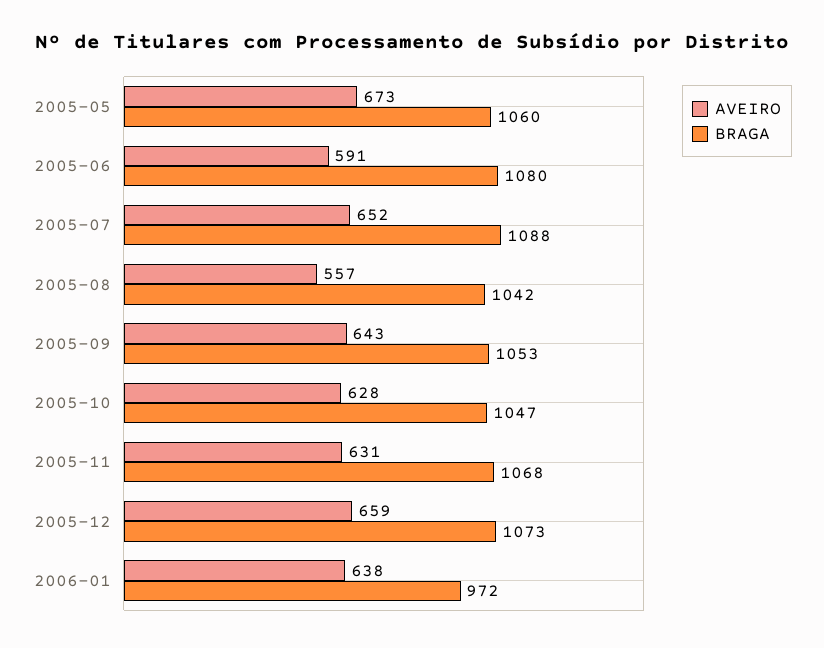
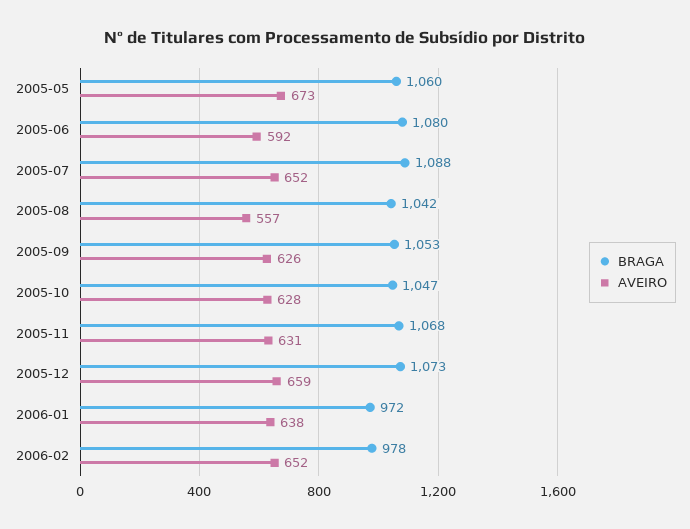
AVEIRO, 2005-06: 591 -> 592
AVEIRO, 2005-09: 643 -> 626
BRAGA, 2006-02: none -> 978
AVEIRO, 2006-02: none -> 652

